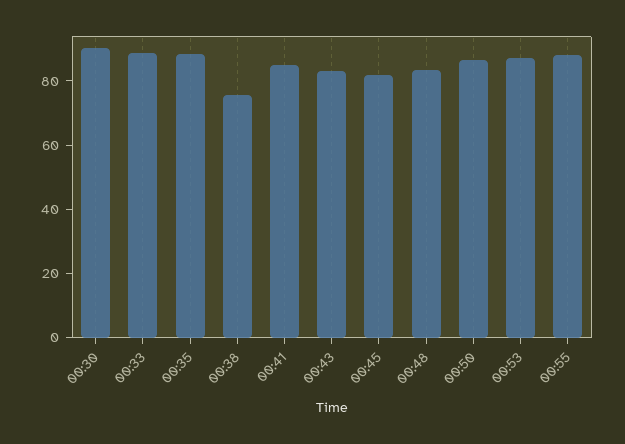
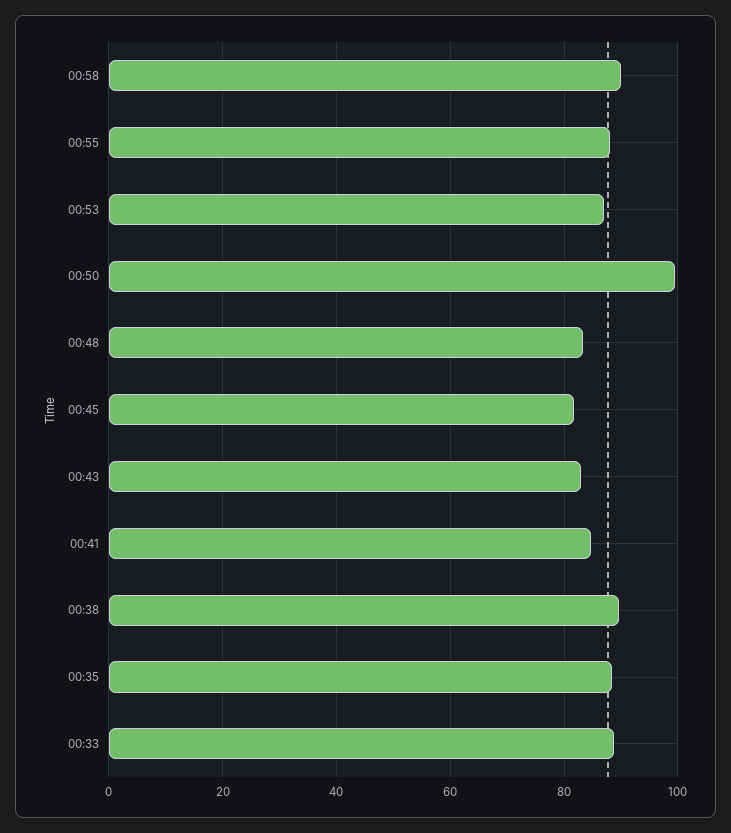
00:30: 90 -> none
00:38: 75 -> 90
00:50: 85 -> 100
00:58: none -> 90

